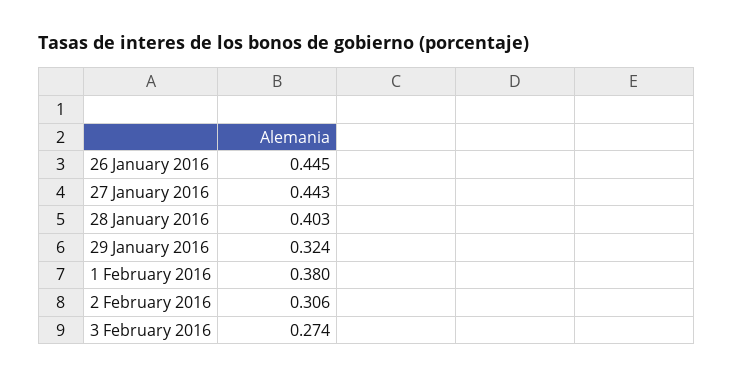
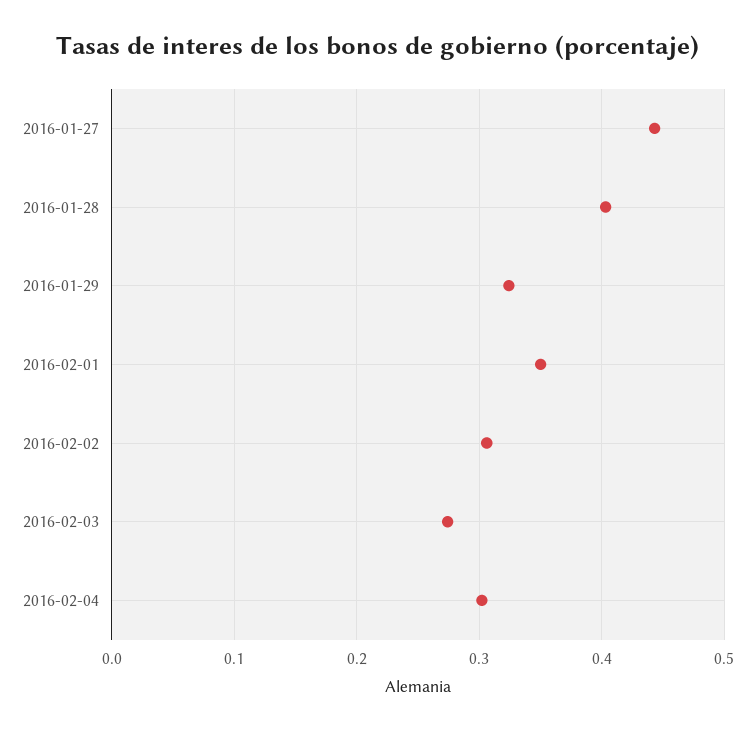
26 January 2016: 0.445 -> none
1 February 2016: 0.38 -> 0.35
2016-02-04: none -> 0.3

